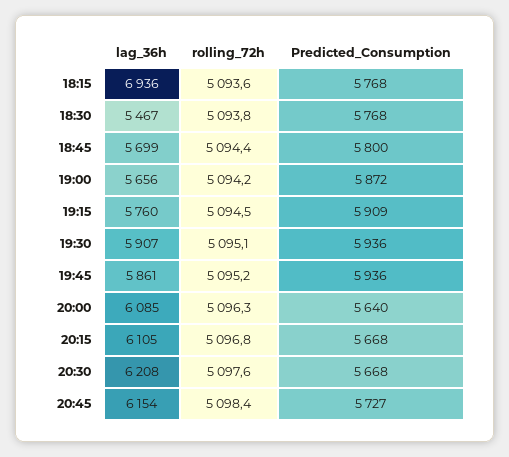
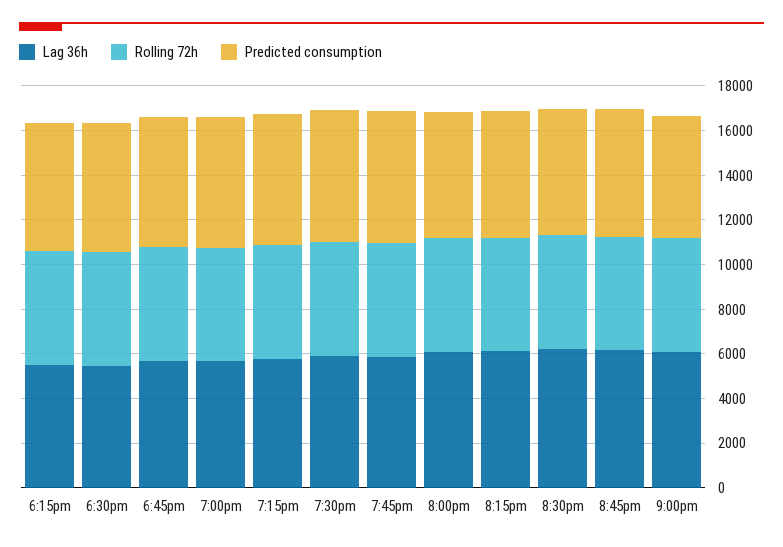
lag_36h, 18:15: 6936 -> 5500
lag_36h, 9:00pm: none -> 6000
rolling_72h, 9:00pm: none -> 5000
Predicted_Consumption, 9:00pm: none -> 5500

